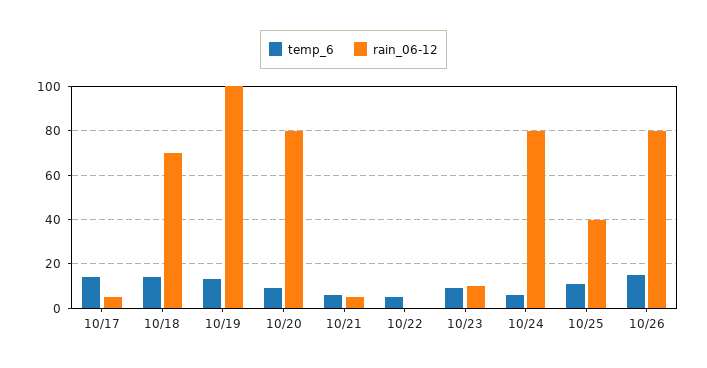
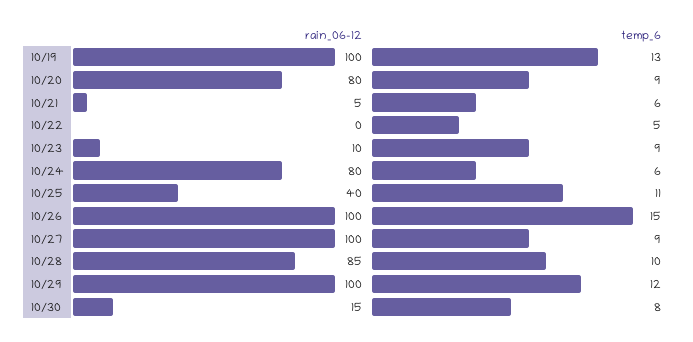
temp_6, 10/17: 15 -> none
rain_06-12, 10/17: 5 -> none
temp_6, 10/18: 15 -> none
rain_06-12, 10/18: 70 -> none
rain_06-12, 10/26: 80 -> 100
rain_06-12, 10/27: none -> 100
temp_6, 10/27: none -> 9
rain_06-12, 10/28: none -> 85
temp_6, 10/28: none -> 10
rain_06-12, 10/29: none -> 100
temp_6, 10/29: none -> 12
rain_06-12, 10/30: none -> 15
temp_6, 10/30: none -> 8

